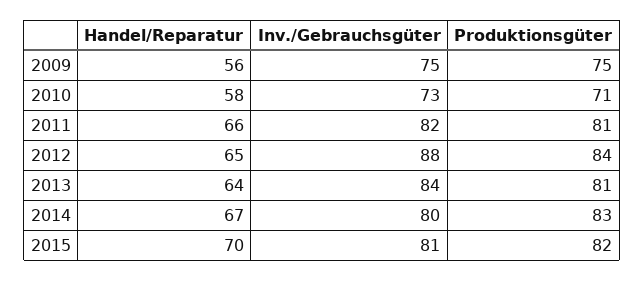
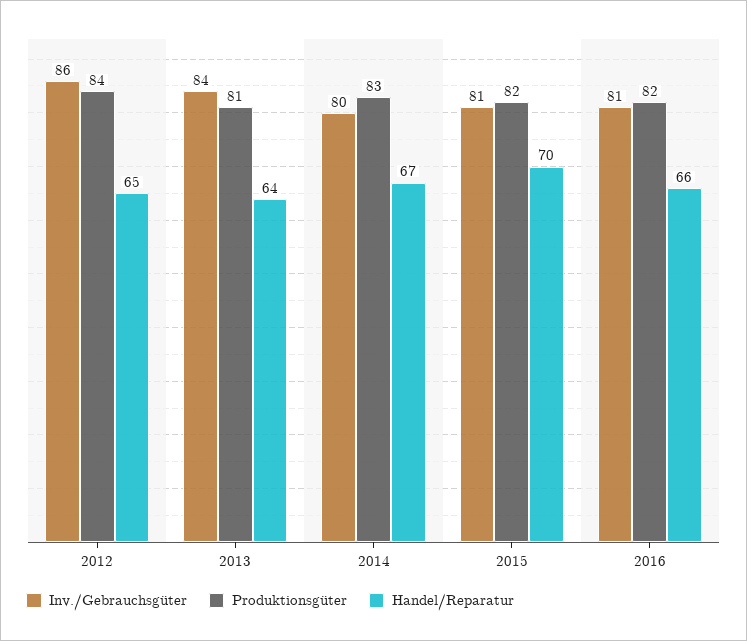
Handel/Reparatur, 2009: 56 -> none
Inv./Gebrauchsgüter, 2009: 75 -> none
Produktionsgüter, 2009: 75 -> none
Handel/Reparatur, 2010: 58 -> none
Inv./Gebrauchsgüter, 2010: 73 -> none
Produktionsgüter, 2010: 71 -> none
Handel/Reparatur, 2011: 66 -> none
Inv./Gebrauchsgüter, 2011: 82 -> none
Produktionsgüter, 2011: 81 -> none
Inv./Gebrauchsgüter, 2012: 88 -> 86
Inv./Gebrauchsgüter, 2016: none -> 81
Produktionsgüter, 2016: none -> 82
Handel/Reparatur, 2016: none -> 66

